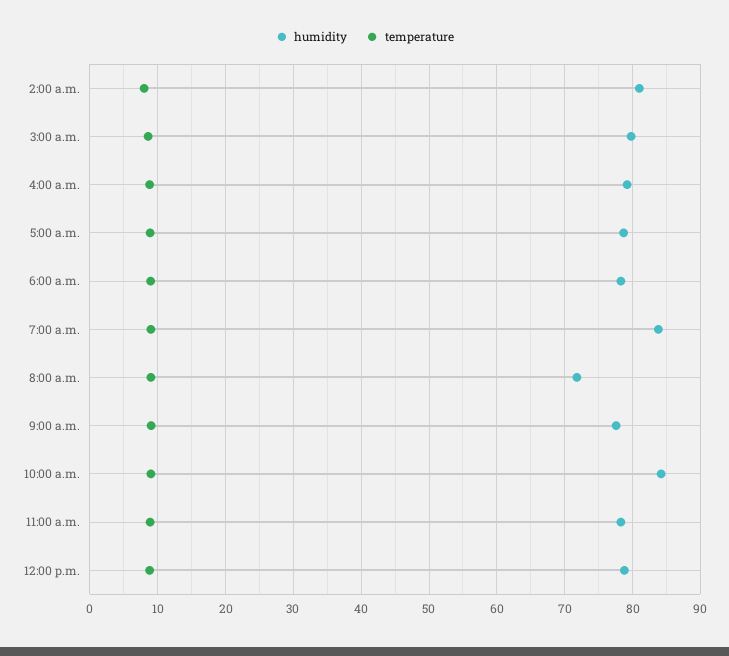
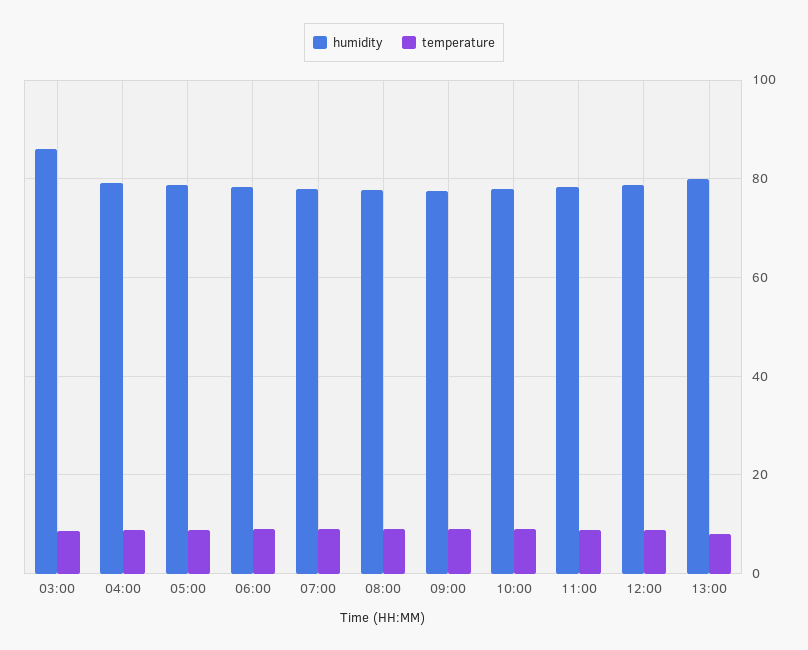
humidity, 2:00 a.m.: 81 -> none
temperature, 2:00 a.m.: 8 -> none
humidity, 3:00 a.m.: 80 -> 86
humidity, 7:00 a.m.: 84 -> 78
humidity, 8:00 a.m.: 72 -> 78
humidity, 10:00 a.m.: 84 -> 78
humidity, 13:00: none -> 80
temperature, 13:00: none -> 8

